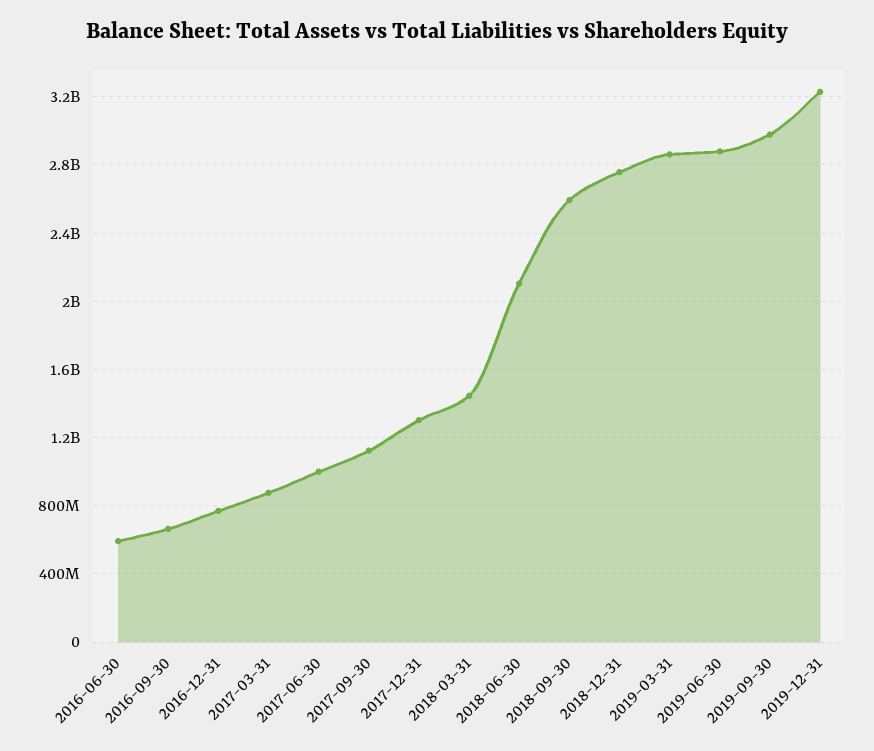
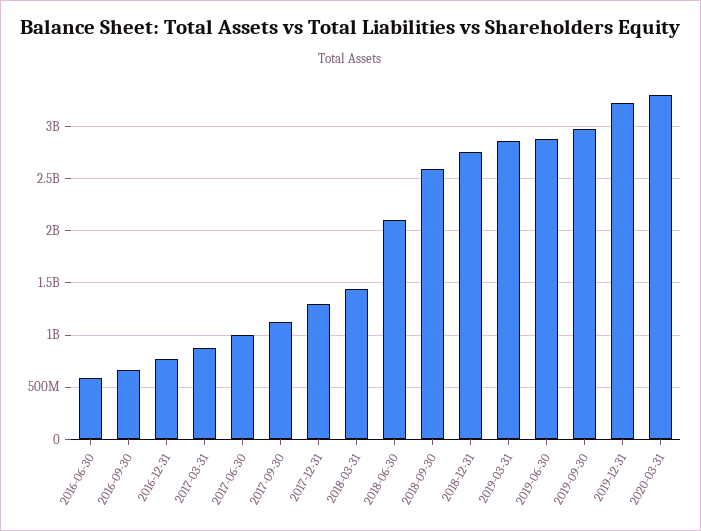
2020-03-31: none -> 3300000000

